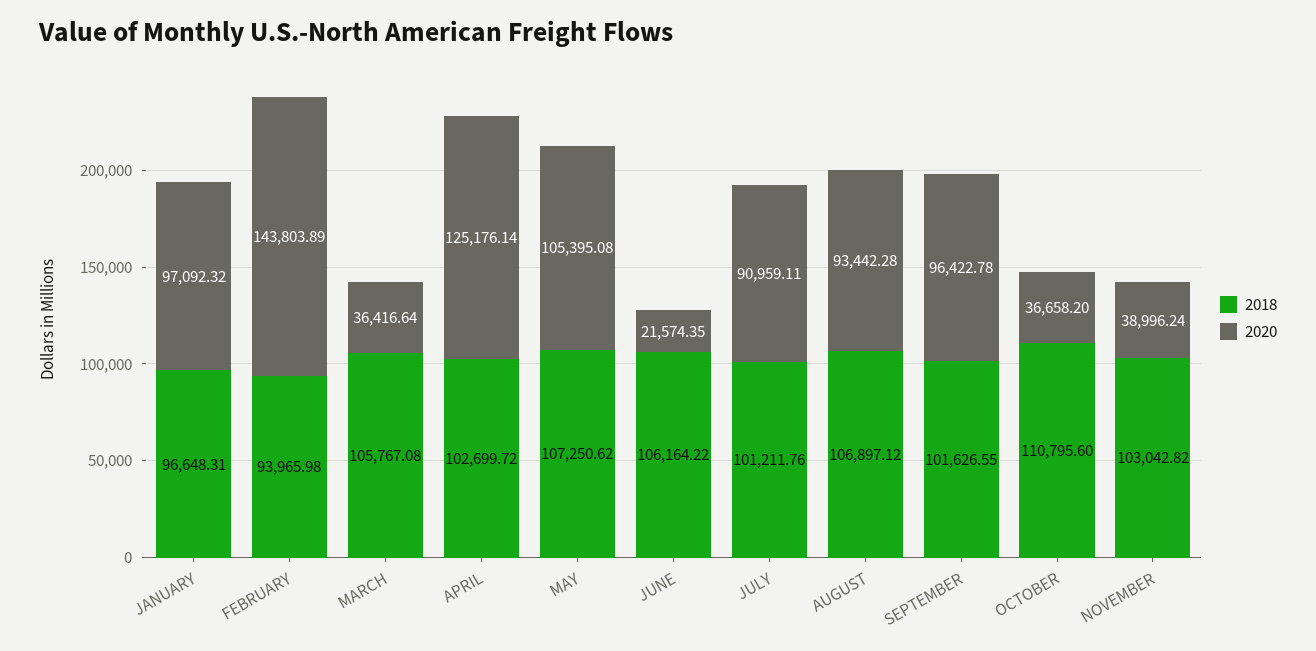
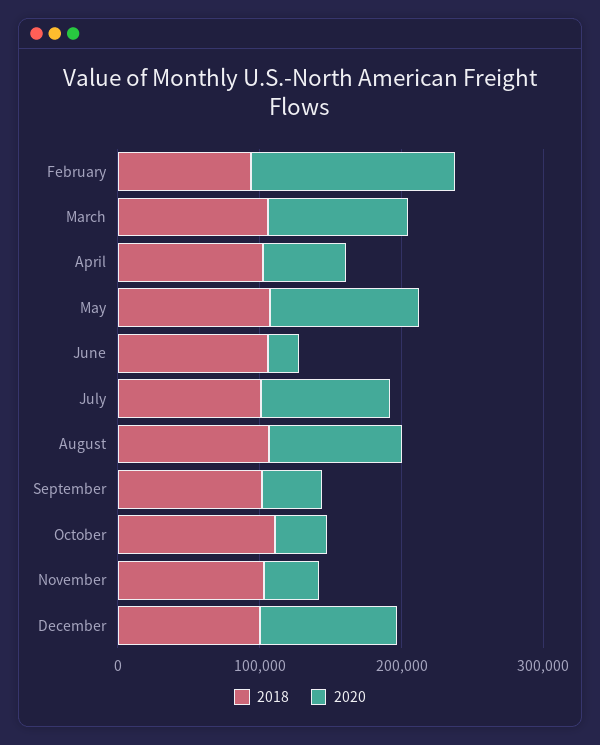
2018, JANUARY: 96648.31 -> none
2020, JANUARY: 97092.32 -> none
2020, MARCH: 36416.64 -> 100000
2020, APRIL: 125176.14 -> 60000
2020, SEPTEMBER: 96422.78 -> 40000
2018, December: none -> 100000
2020, December: none -> 100000

